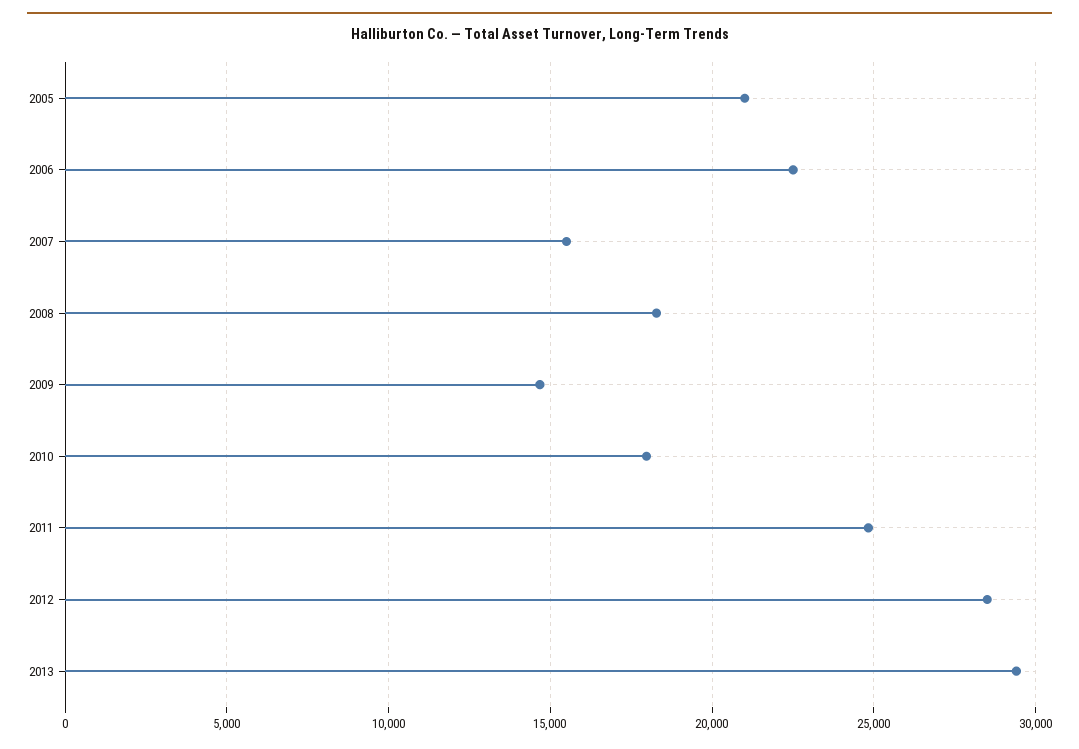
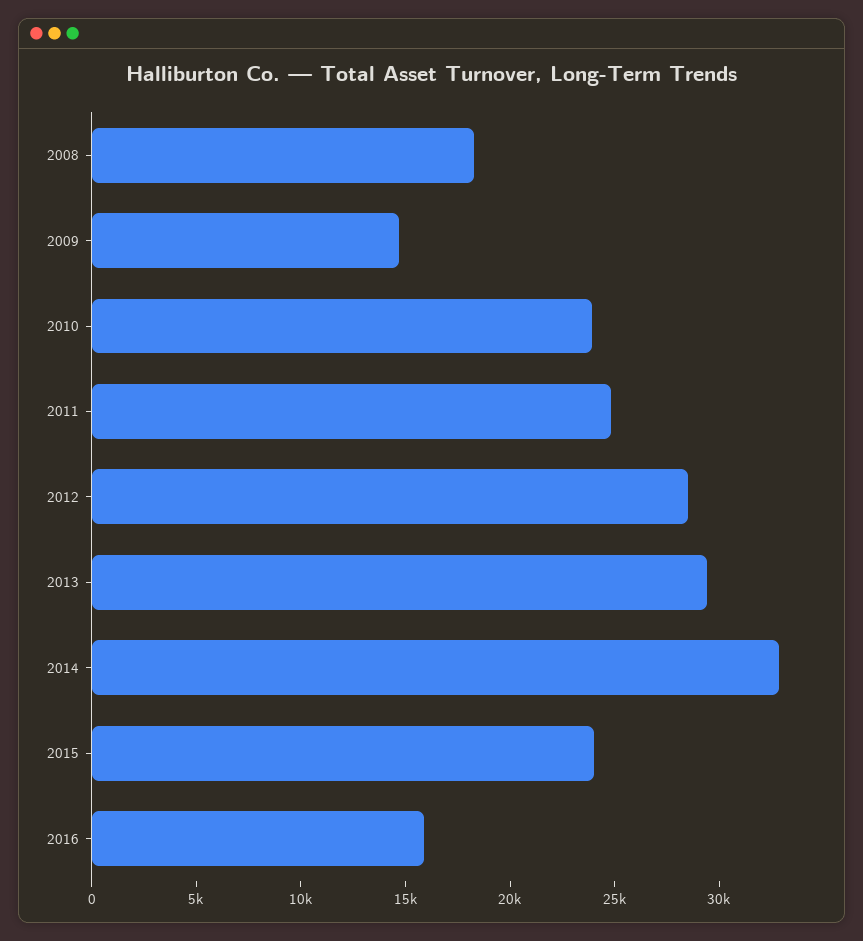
2005: 21000 -> none
2006: 22500 -> none
2007: 15500 -> none
2010: 18000 -> 24000
2014: none -> 33000
2015: none -> 24000
2016: none -> 16000

